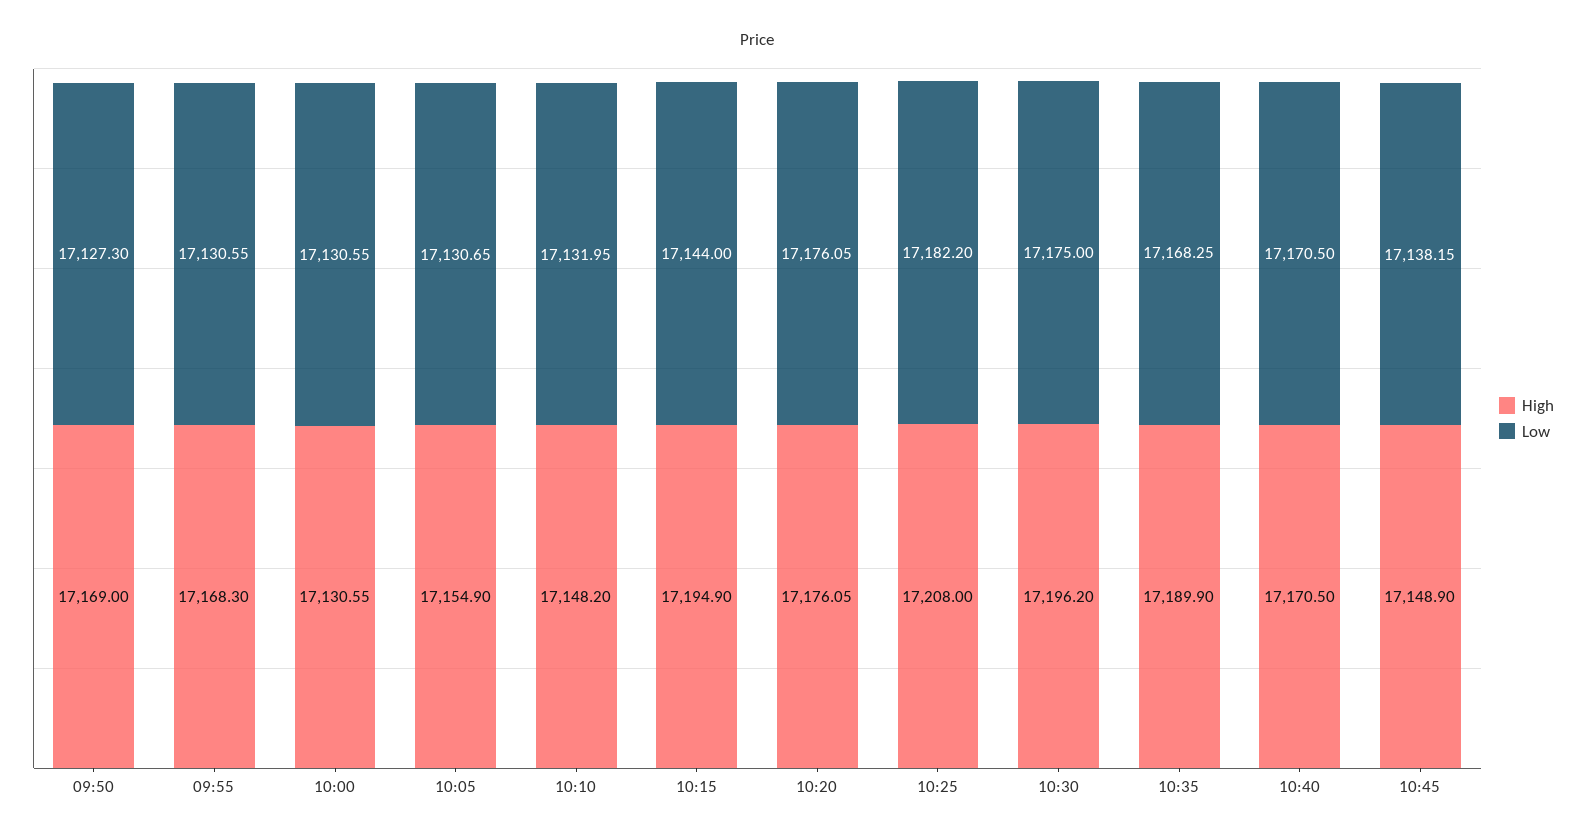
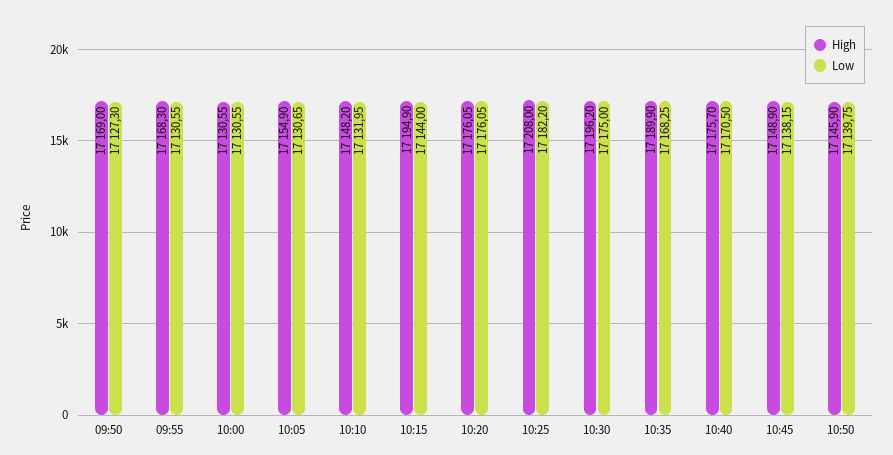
High, 10:40: 17170.5 -> 17175.7
High, 10:50: none -> 17145.9
Low, 10:50: none -> 17139.75

